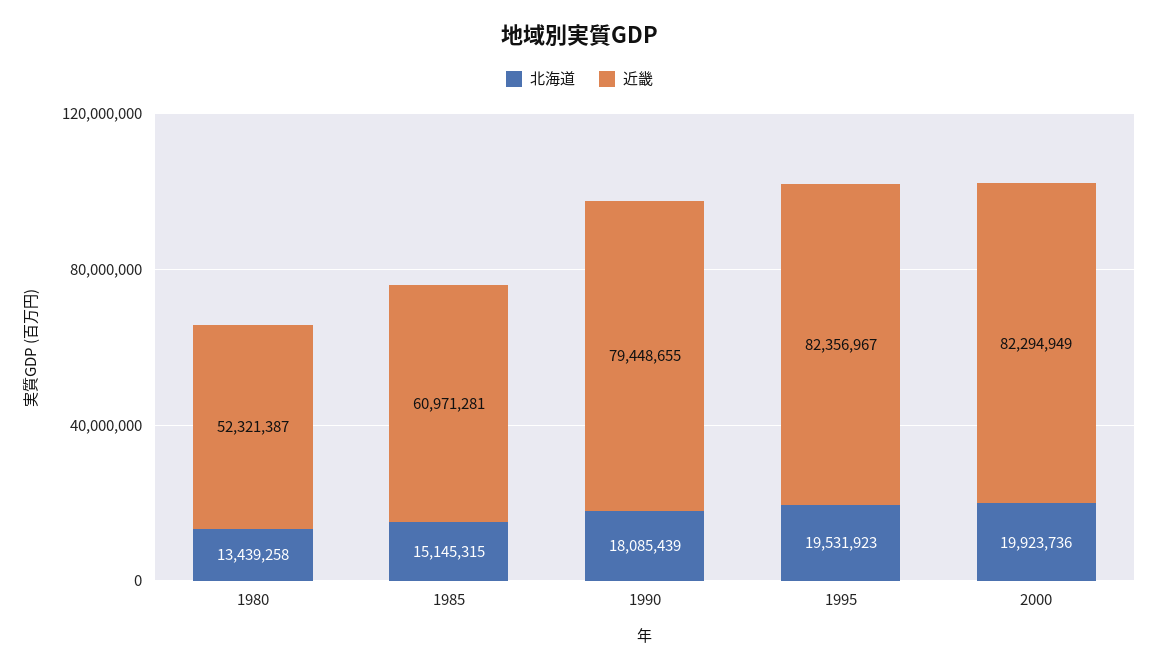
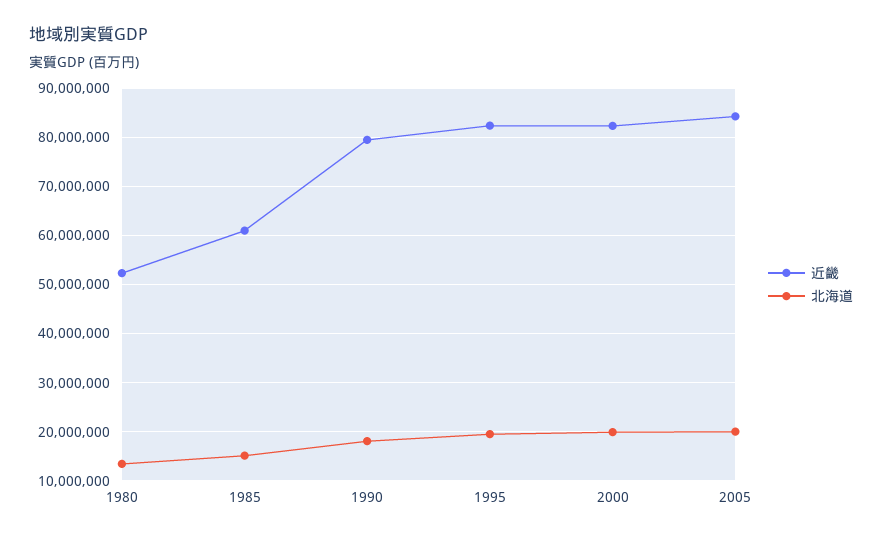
近畿, 2005: none -> 84000000
北海道, 2005: none -> 20000000

